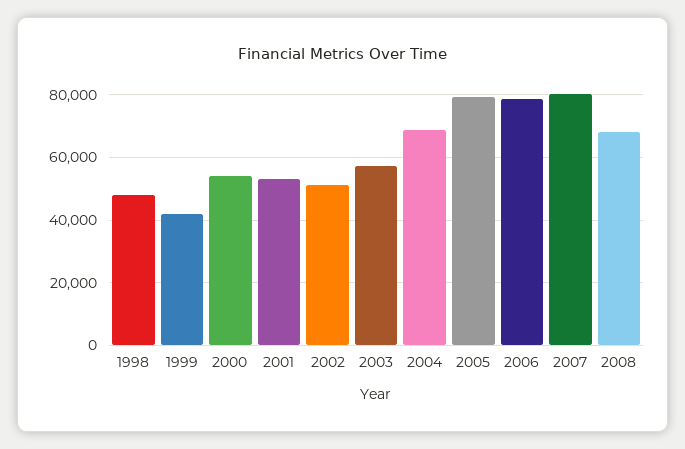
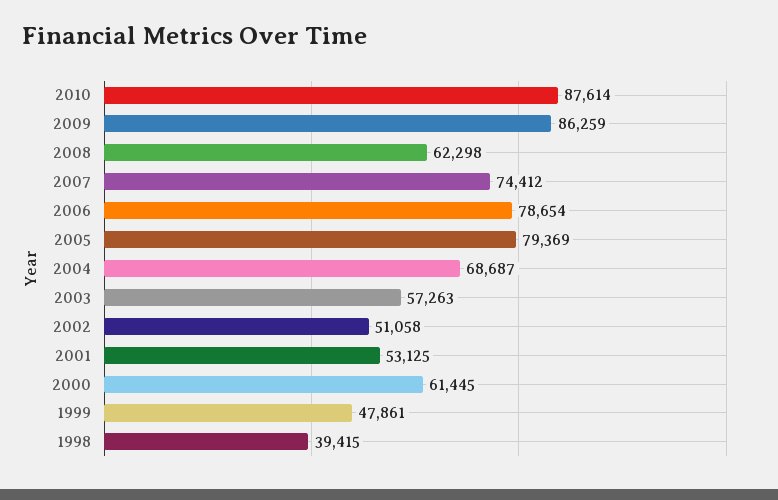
1998: 48000 -> 39415
1999: 42000 -> 47861
2000: 54000 -> 61445
2007: 80000 -> 74412
2008: 68000 -> 62298
2010: none -> 87614
2009: none -> 86259

